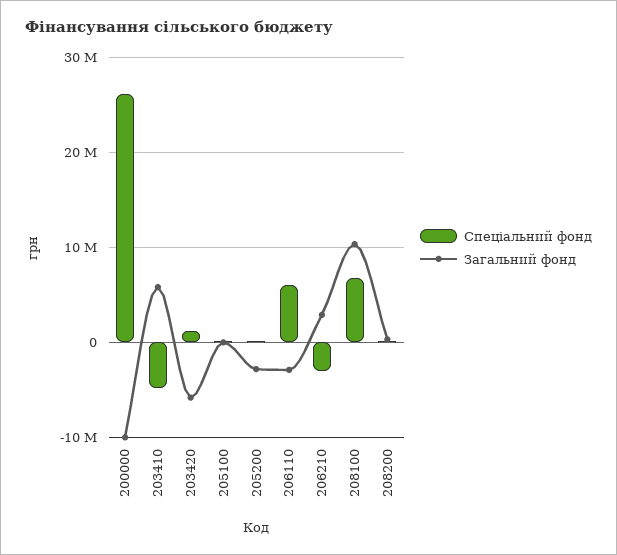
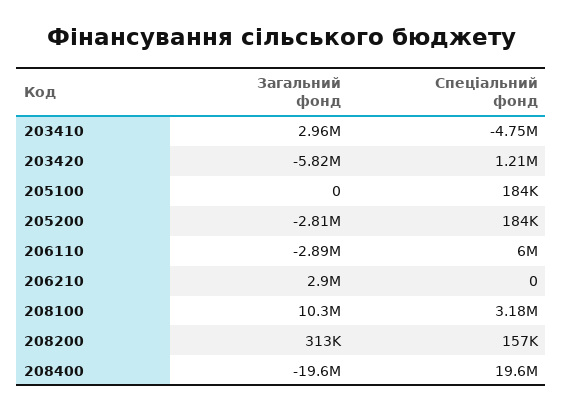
Спеціальний фонд, 200000: 26000000 -> none
Загальний фонд, 200000: -10000000 -> none
Загальний фонд, 203410: 6000000 -> 2960000
Спеціальний фонд, 206210: -3000000 -> 0
Спеціальний фонд, 208100: 7000000 -> 3180000
Загальний фонд, 208400: none -> -19600000
Спеціальний фонд, 208400: none -> 19600000

